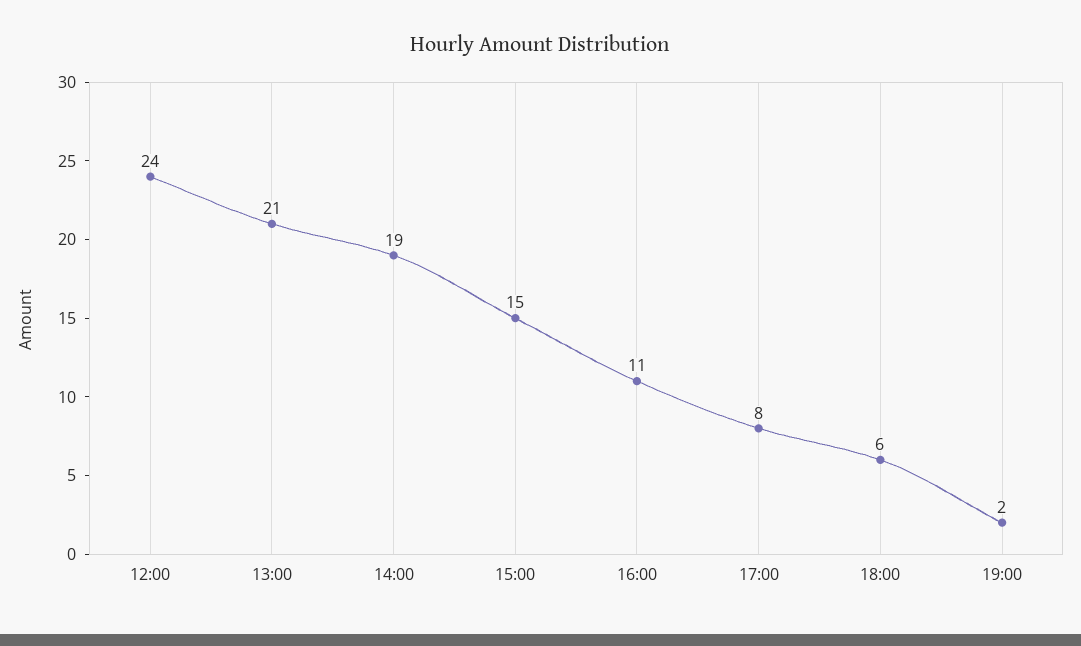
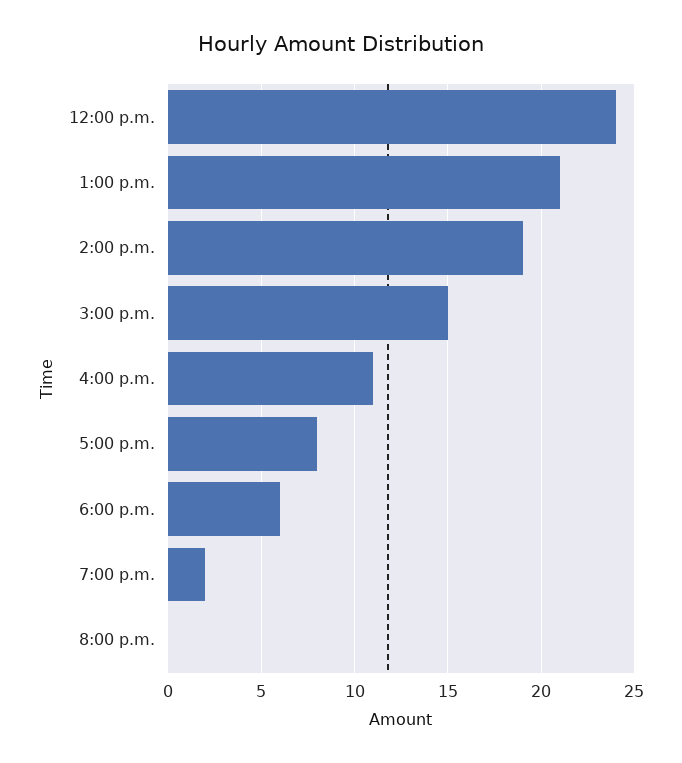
8:00 p.m.: none -> 0

